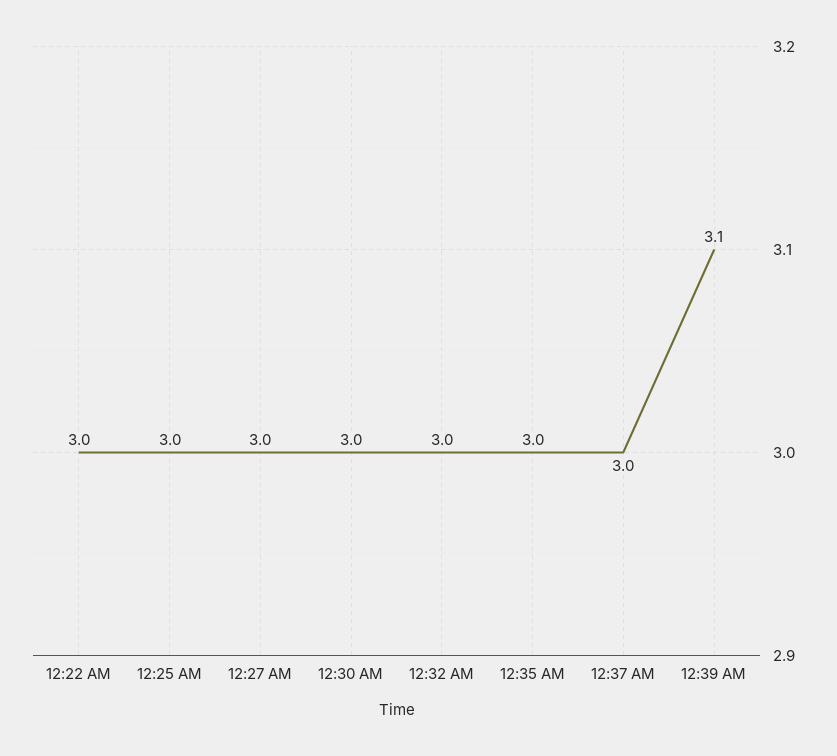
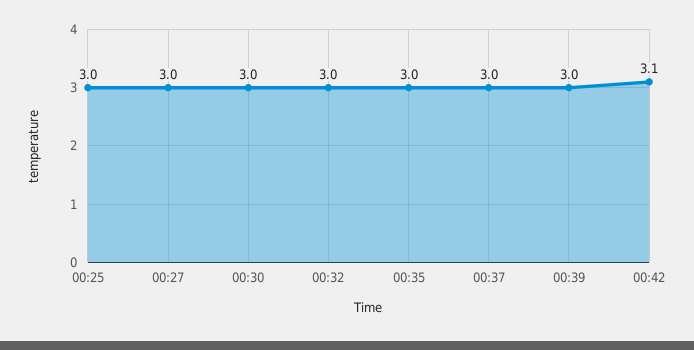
12:22 AM: 3 -> none
12:39 AM: 3.1 -> 3
00:42: none -> 3.1

